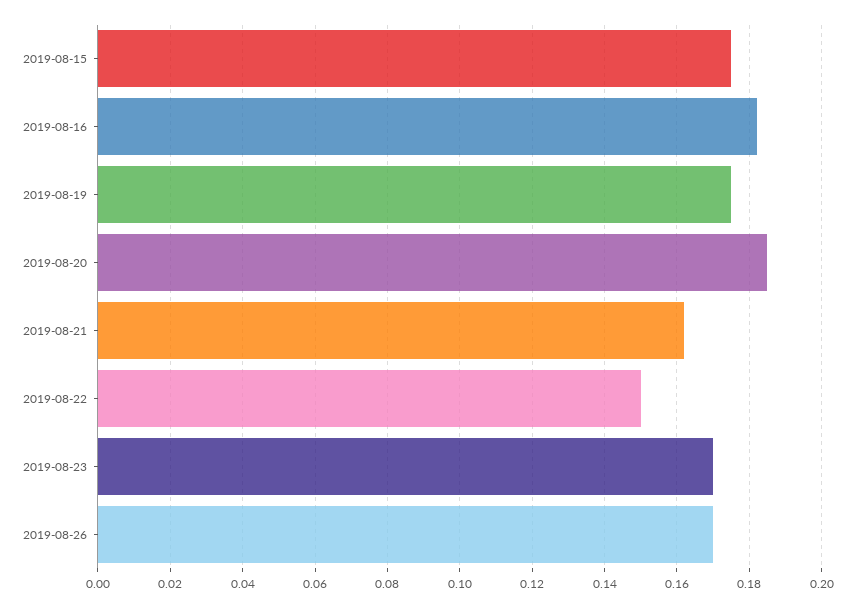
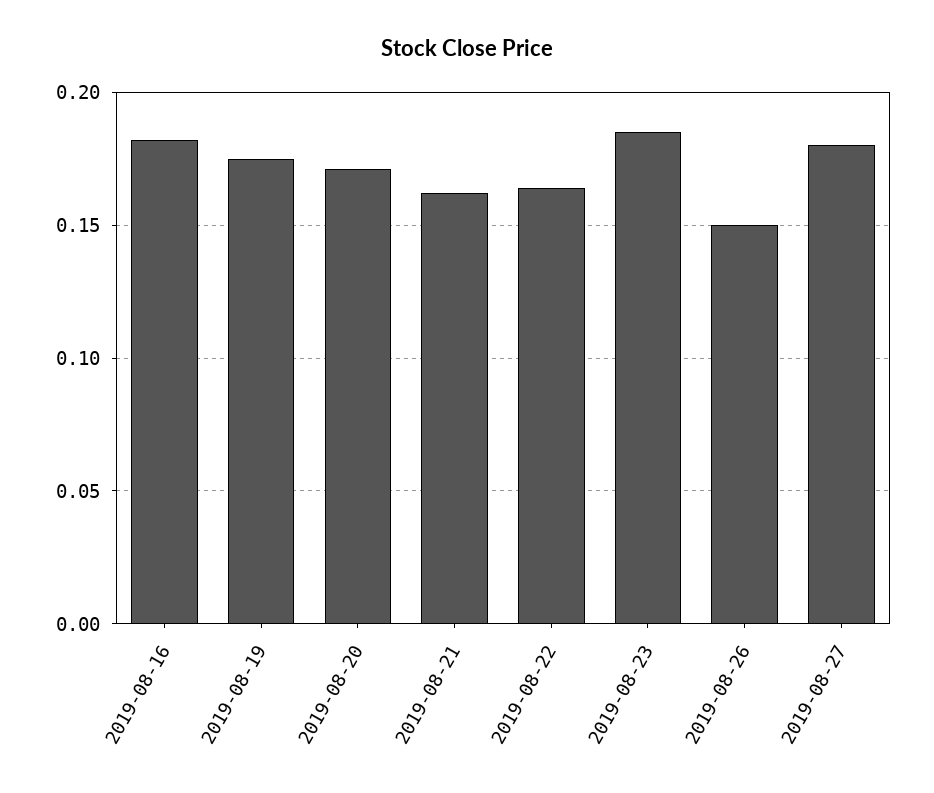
2019-08-15: 0.175 -> none
2019-08-20: 0.185 -> 0.17
2019-08-22: 0.15 -> 0.165
2019-08-23: 0.17 -> 0.185
2019-08-26: 0.17 -> 0.15
2019-08-27: none -> 0.18

